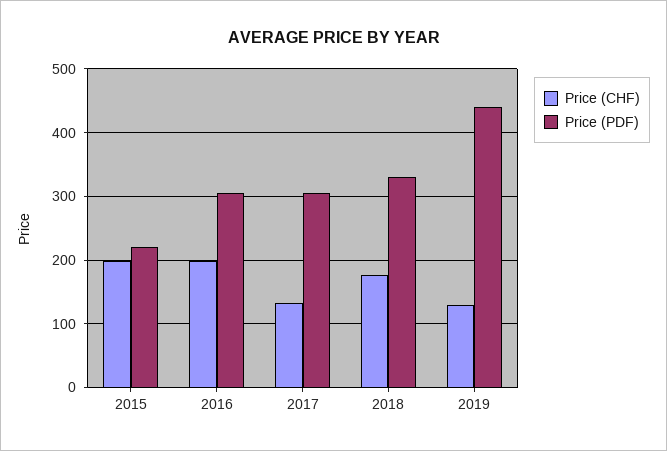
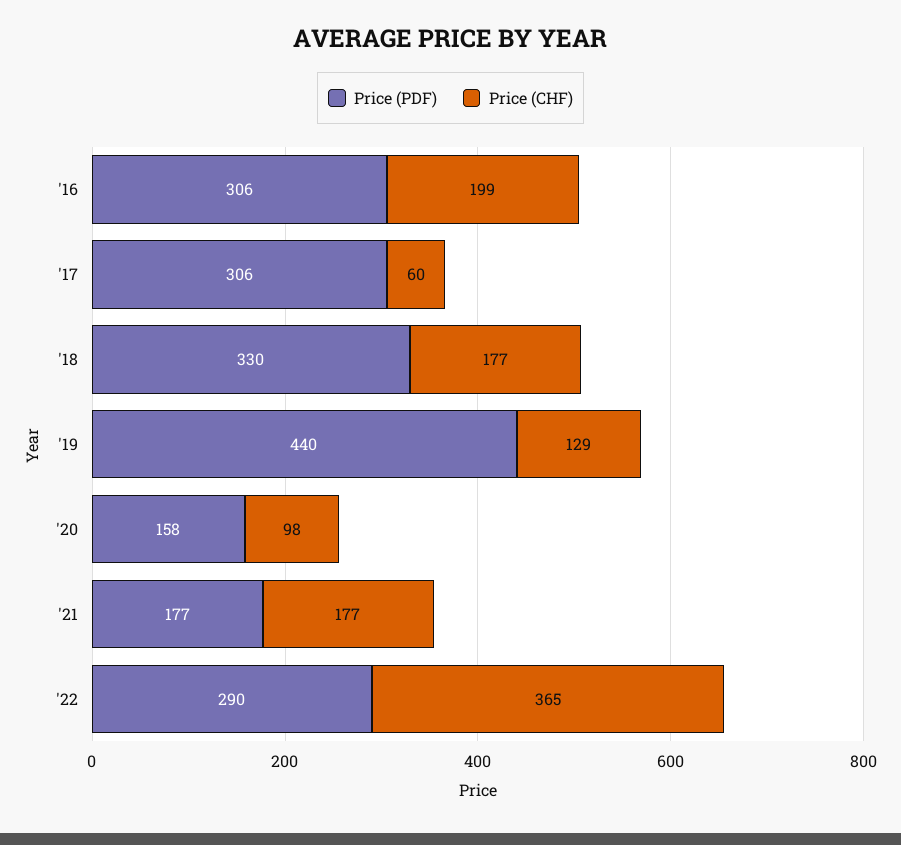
Price (CHF), 2015: 200 -> none
Price (PDF), 2015: 220 -> none
Price (CHF), 2017: 130 -> 60
Price (PDF), '20: none -> 158
Price (CHF), '20: none -> 98
Price (PDF), '21: none -> 177
Price (CHF), '21: none -> 177
Price (PDF), '22: none -> 290
Price (CHF), '22: none -> 365

